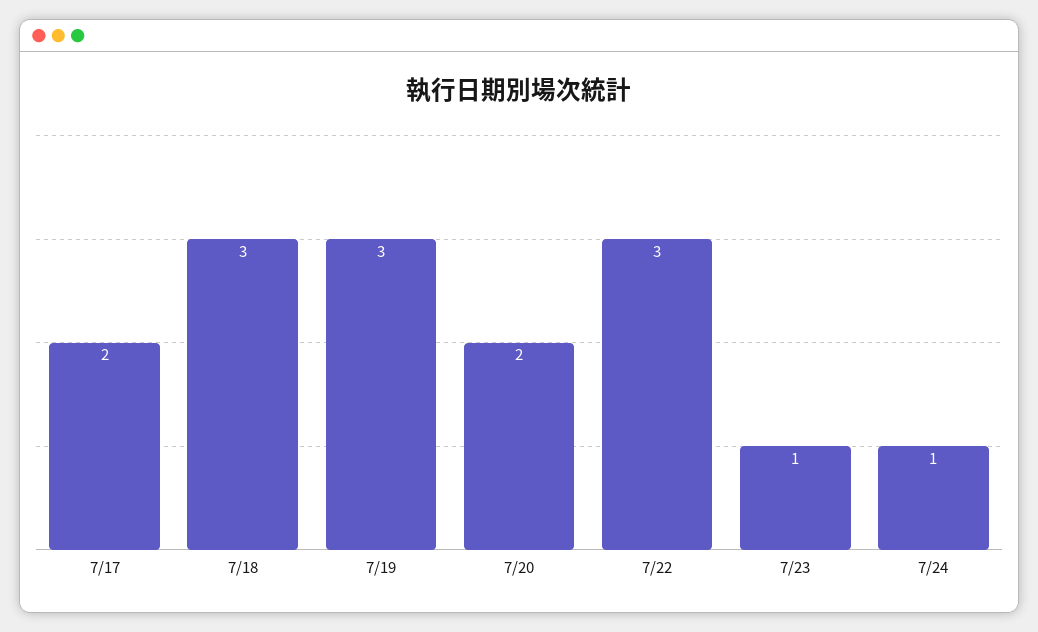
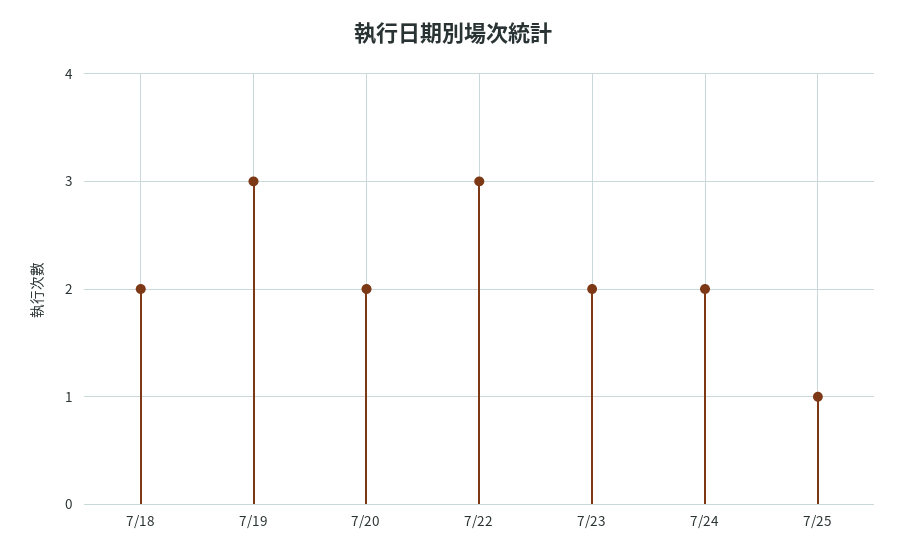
7/17: 2 -> none
7/18: 3 -> 2
7/23: 1 -> 2
7/24: 1 -> 2
7/25: none -> 1

